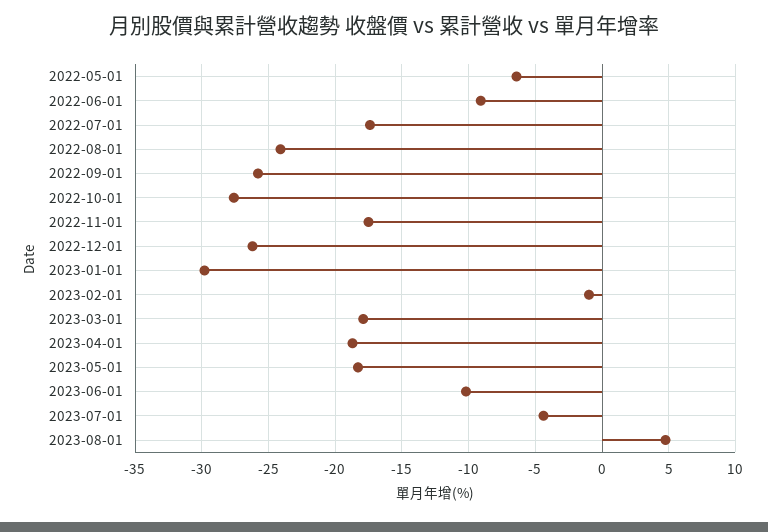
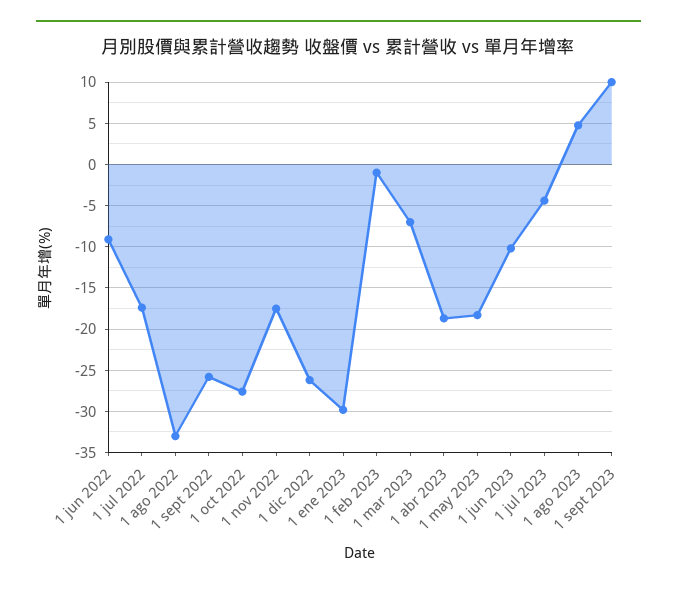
2022-05-01: -6.5 -> none
2022-08-01: -24 -> -33
2023-03-01: -18 -> -7
1 sept 2023: none -> 10

